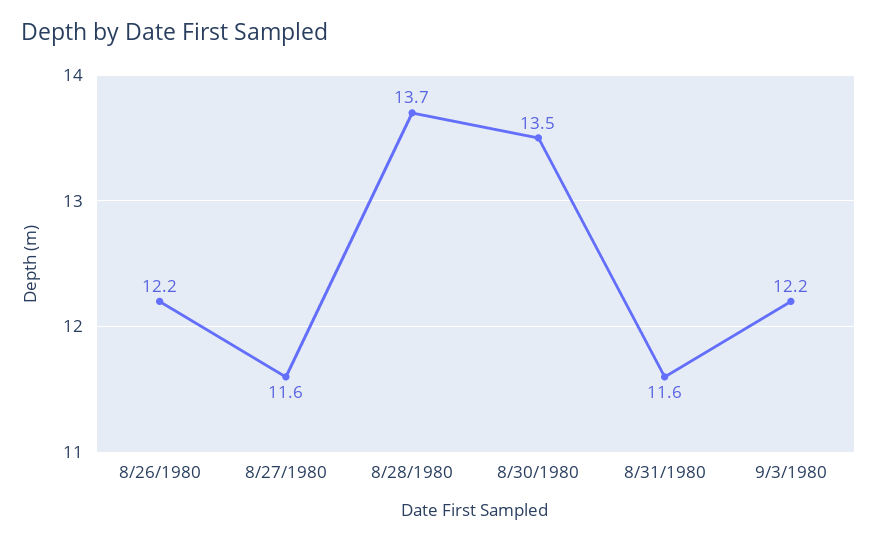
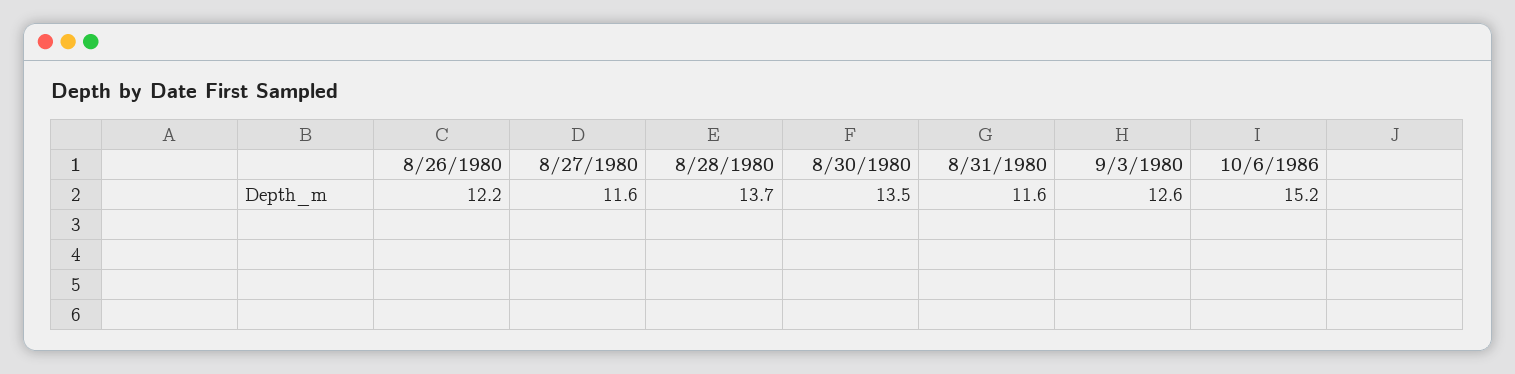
9/3/1980: 12.2 -> 12.6
10/6/1986: none -> 15.2

